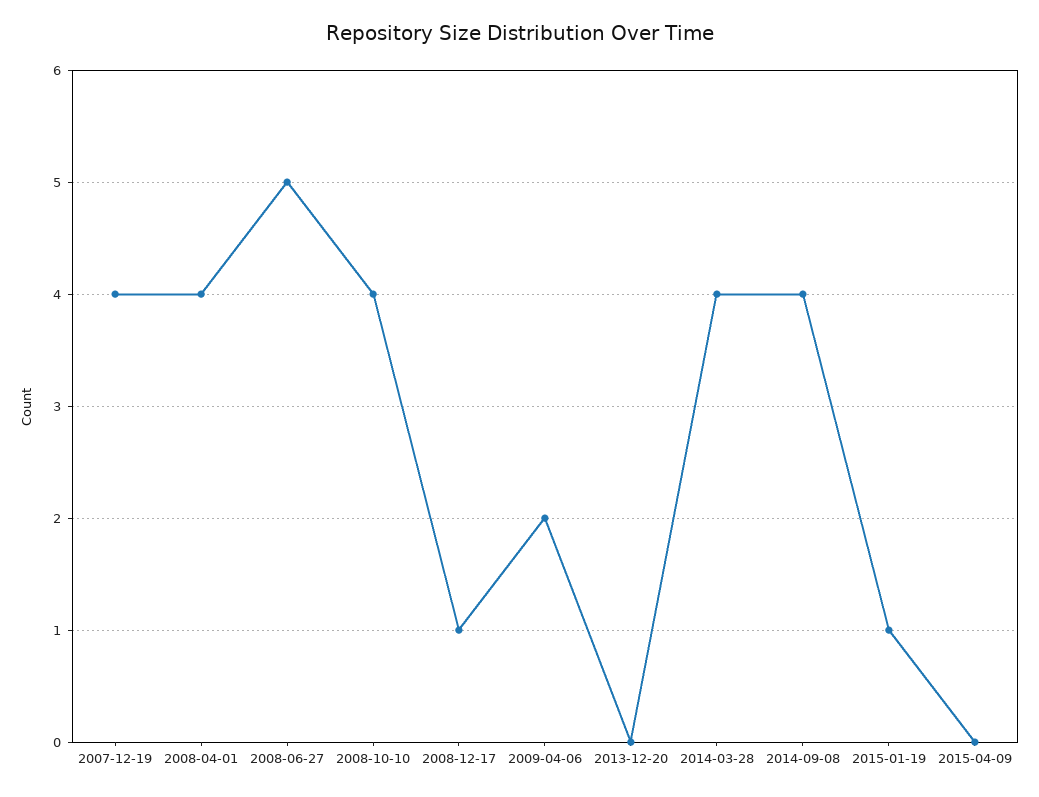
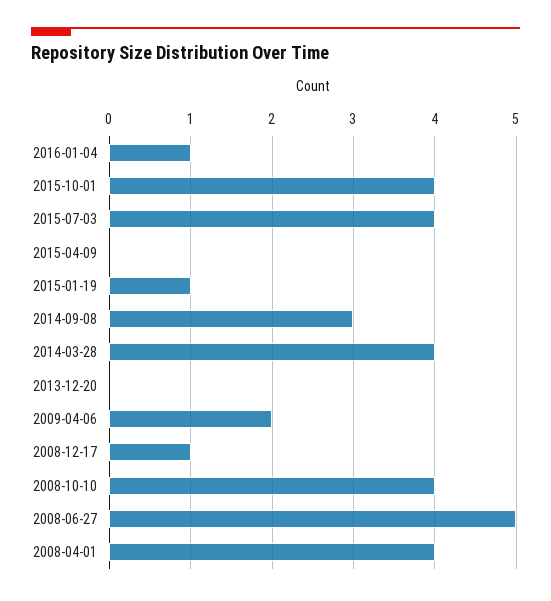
2007-12-19: 4 -> none
2014-09-08: 4 -> 3
2016-01-04: none -> 1
2015-10-01: none -> 4
2015-07-03: none -> 4

